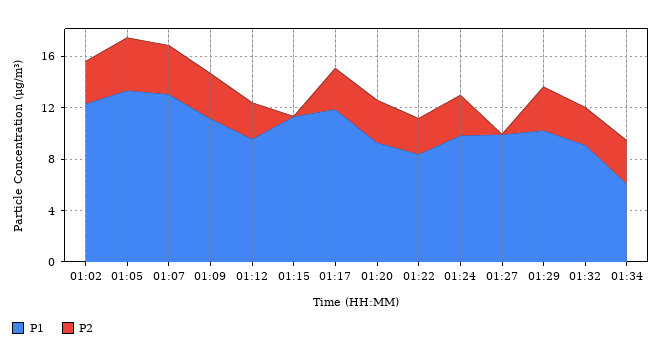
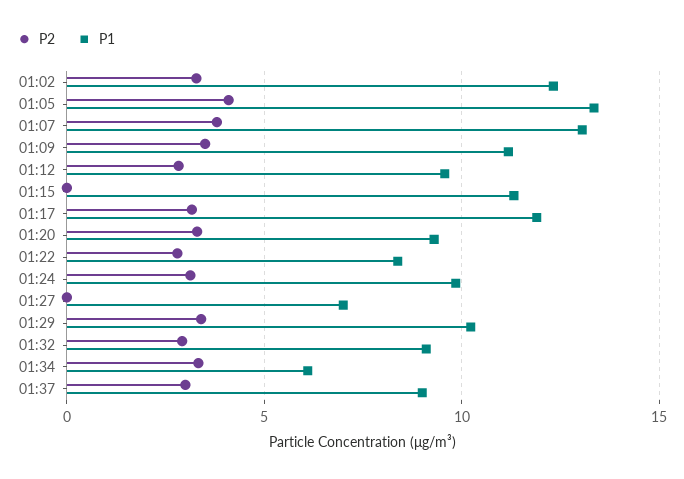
P1, 01:27: 10 -> 7
P2, 01:37: none -> 3
P1, 01:37: none -> 9

